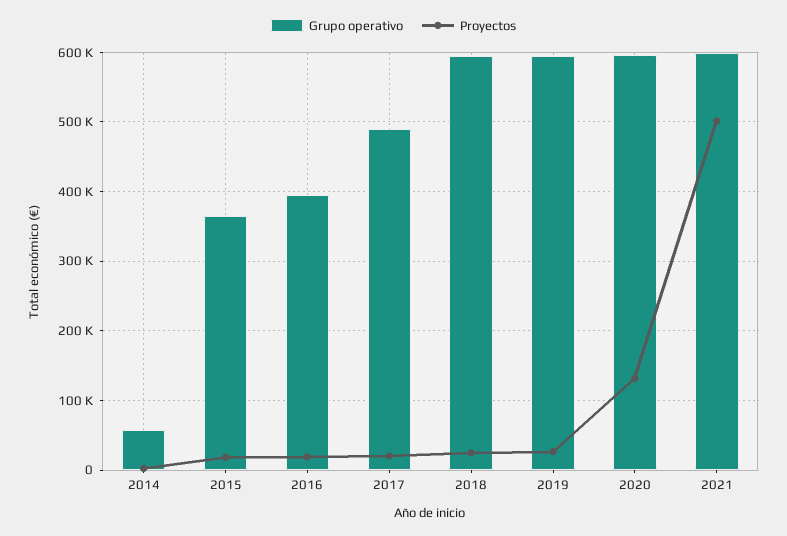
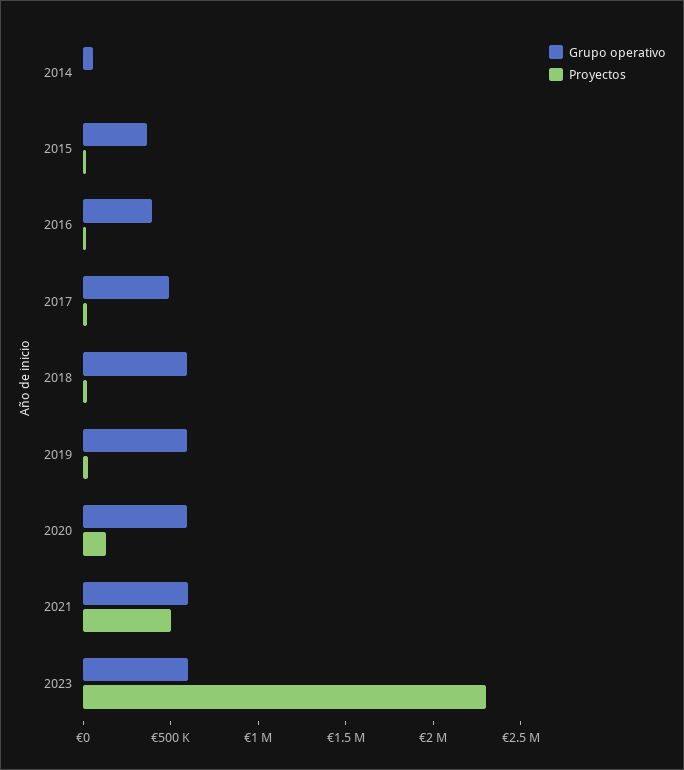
Grupo operativo, 2023: none -> 600000
Proyectos, 2023: none -> 2300000

